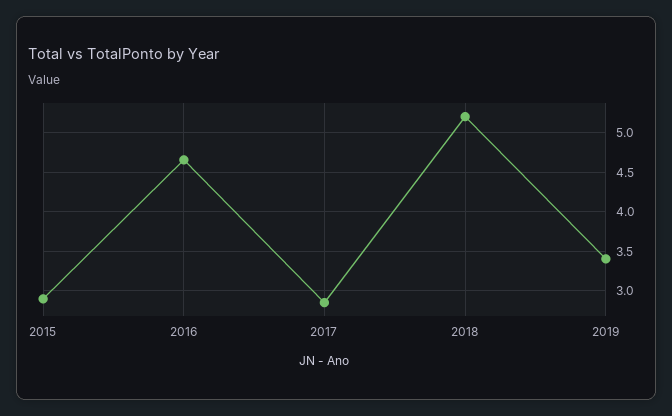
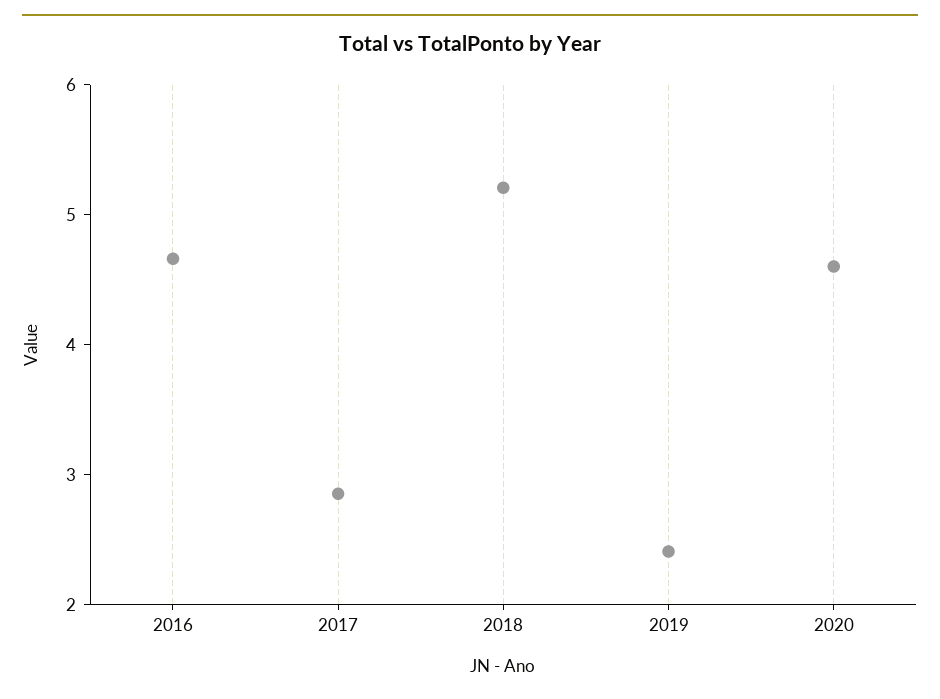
2015: 2.9 -> none
2019: 3.4 -> 2.4
2020: none -> 4.6

